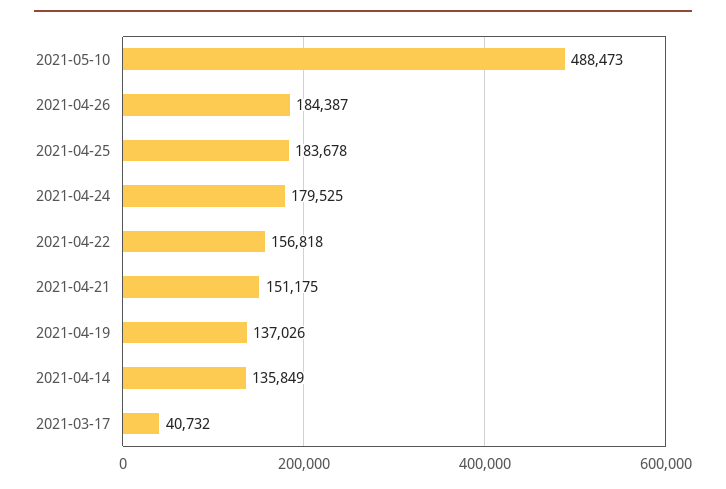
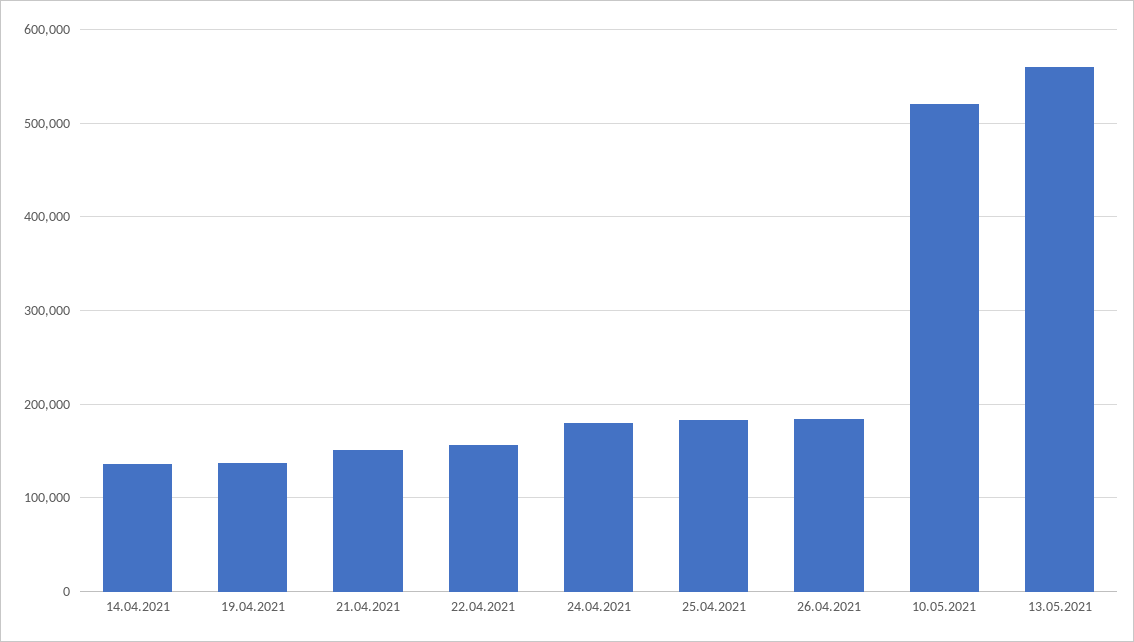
2021-05-10: 488473 -> 520000
2021-03-17: 40732 -> none
13.05.2021: none -> 560000

